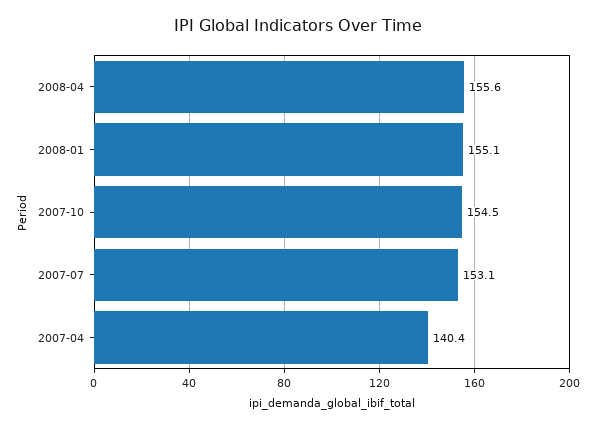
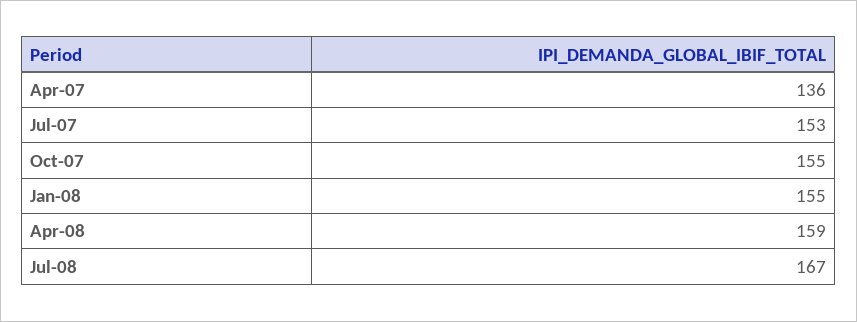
2008-04: 155.6 -> 159
2007-04: 140.4 -> 136
Jul-08: none -> 167

